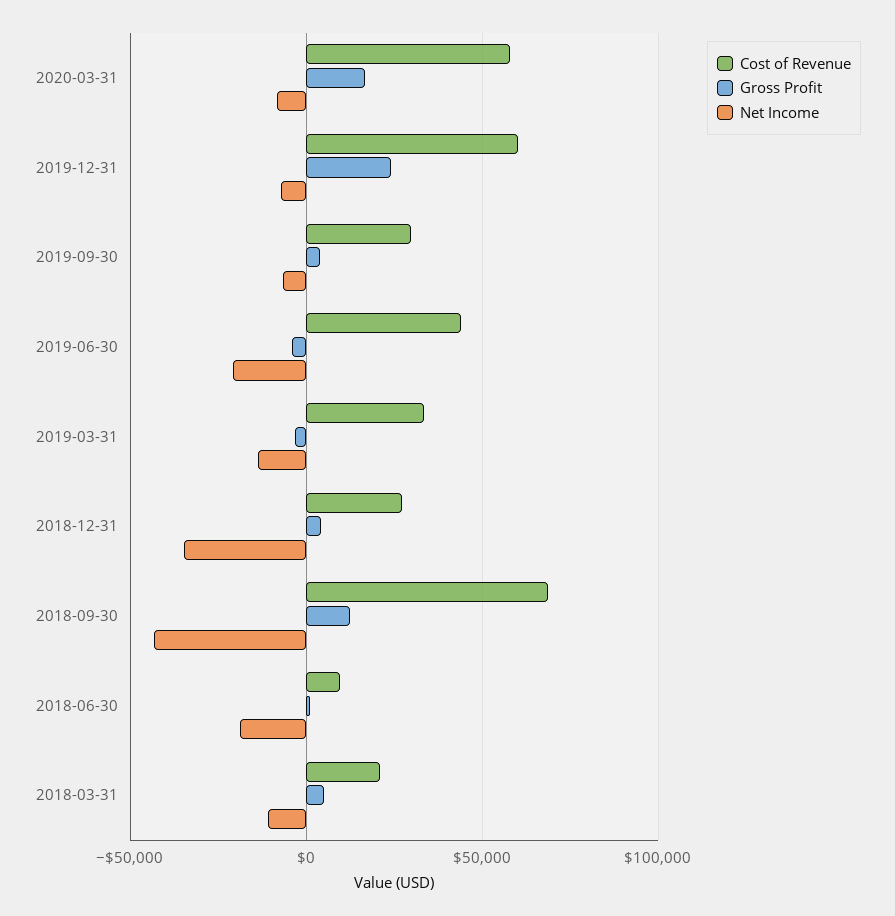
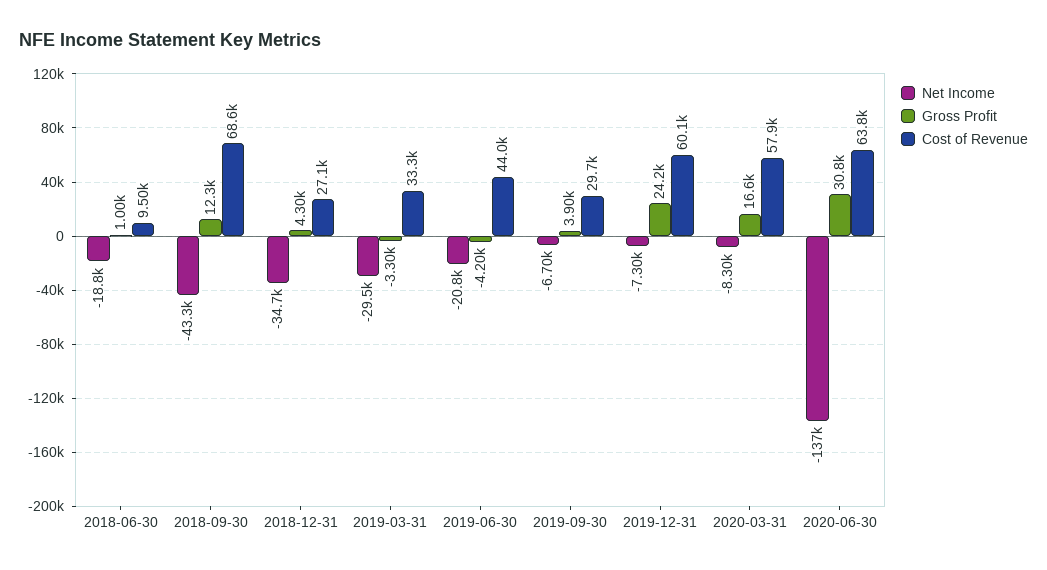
Net Income, 2019-03-31: -15000 -> -29500
Cost of Revenue, 2018-03-31: 20000 -> none
Gross Profit, 2018-03-31: 5000 -> none
Net Income, 2018-03-31: -10000 -> none
Net Income, 2020-06-30: none -> -137000
Gross Profit, 2020-06-30: none -> 30800
Cost of Revenue, 2020-06-30: none -> 63800

